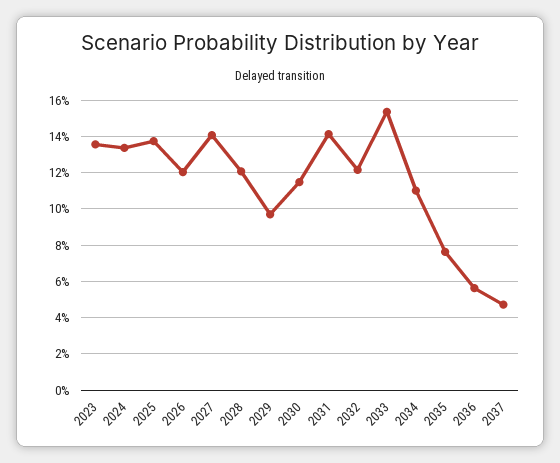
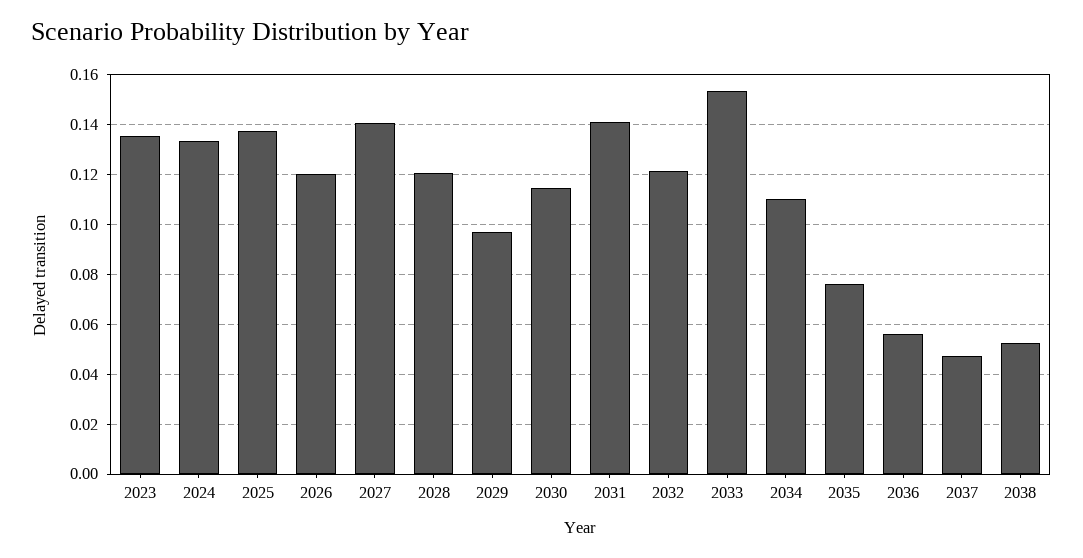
2038: none -> 0.0525

